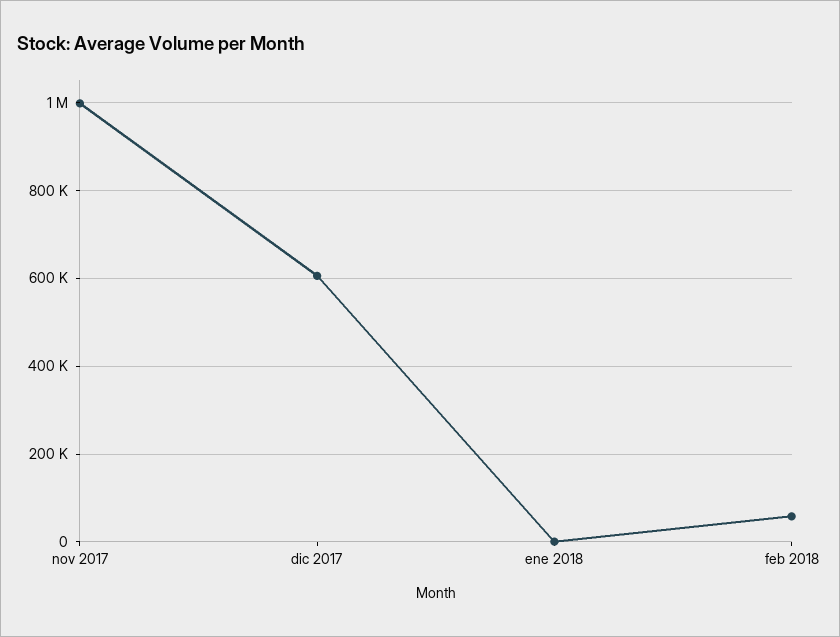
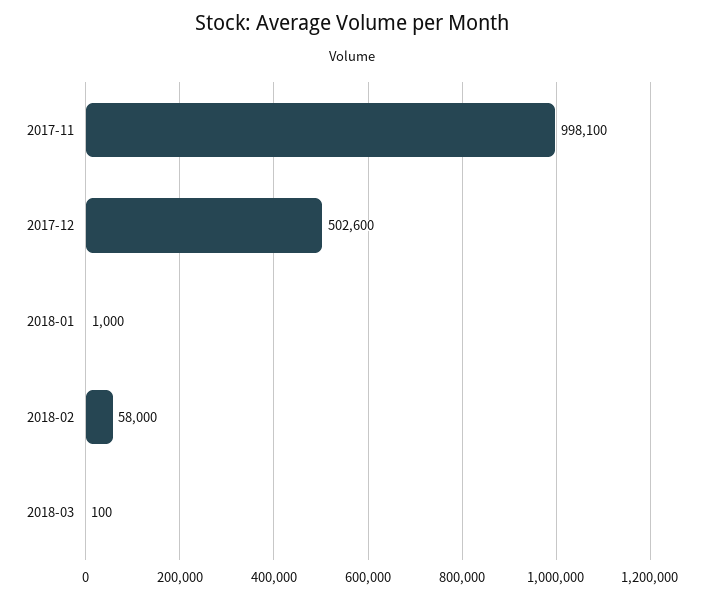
dic 2017: 600000 -> 502600
2018-03: none -> 100

